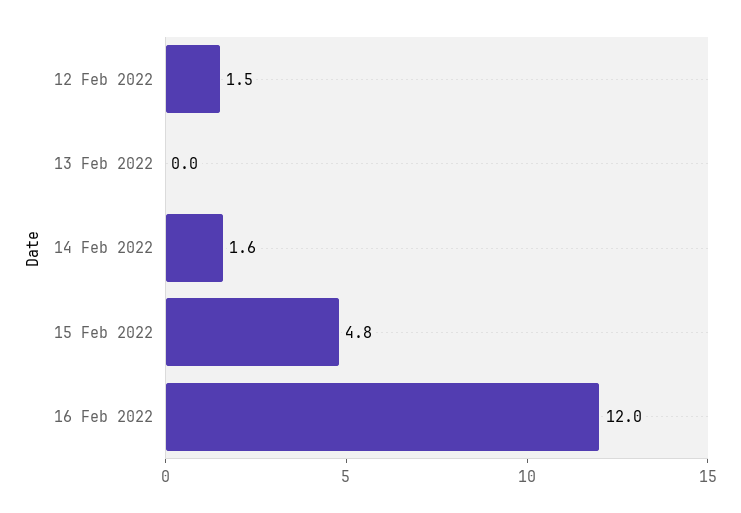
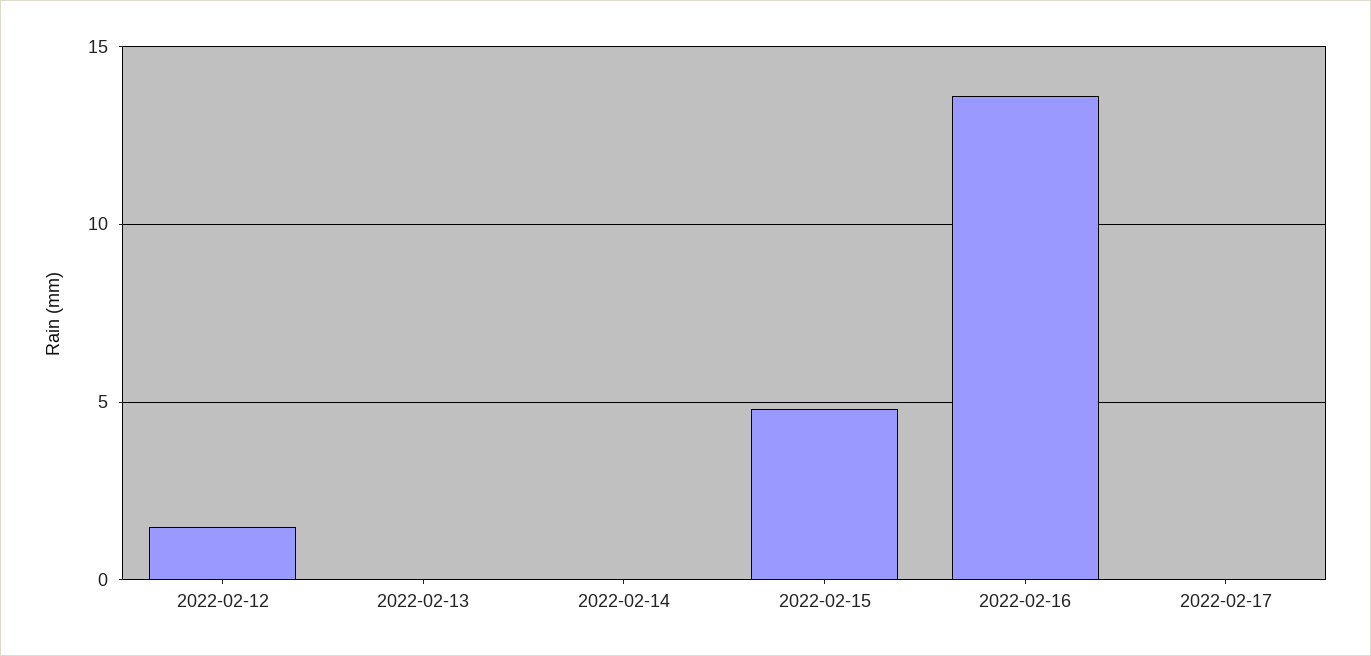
14 Feb 2022: 1.6 -> 0
16 Feb 2022: 12 -> 13.5
2022-02-17: none -> 0

